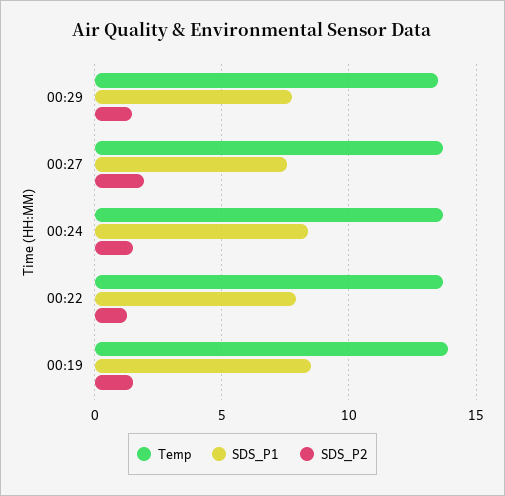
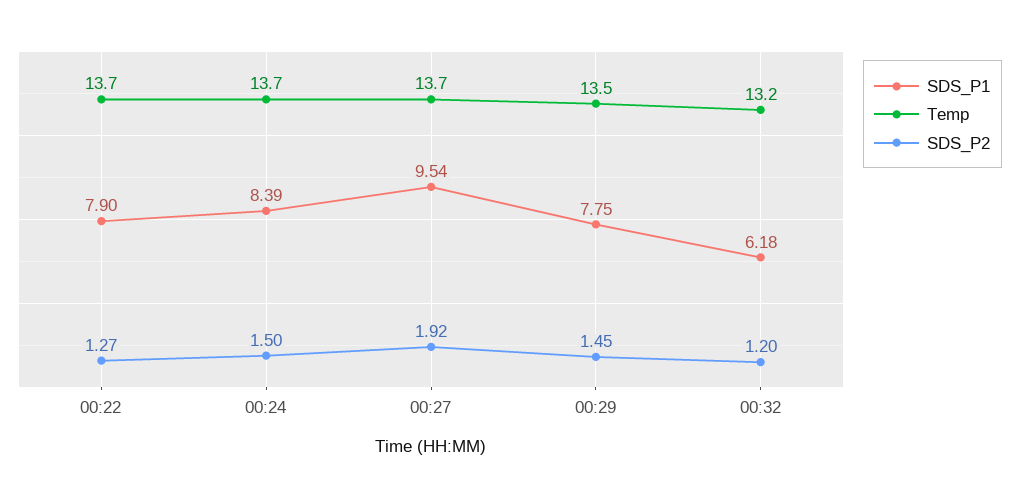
SDS_P1, 00:27: 7.5 -> 9.54
Temp, 00:19: 14 -> none
SDS_P1, 00:19: 8.5 -> none
SDS_P2, 00:19: 1.5 -> none
SDS_P1, 00:32: none -> 6.18
Temp, 00:32: none -> 13.2
SDS_P2, 00:32: none -> 1.2

